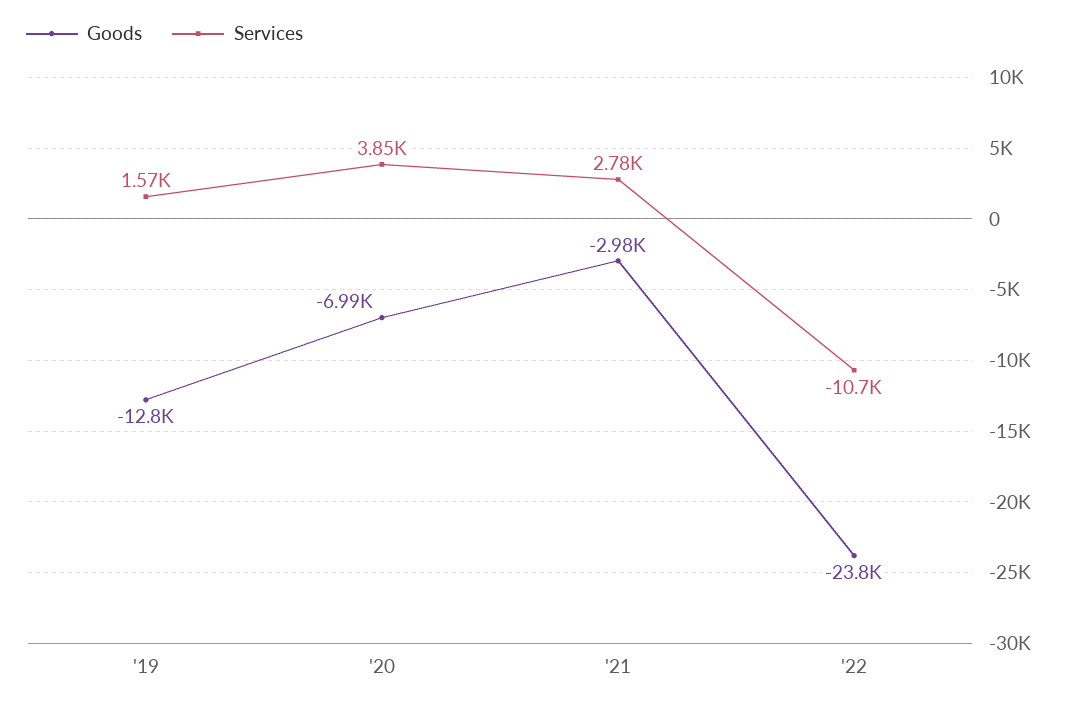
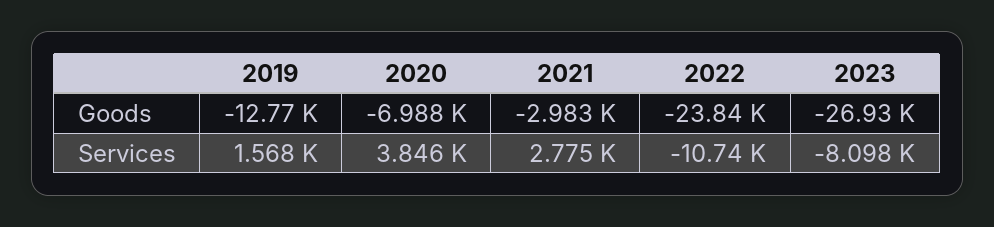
Goods, 2023: none -> -26930
Services, 2023: none -> -8098

